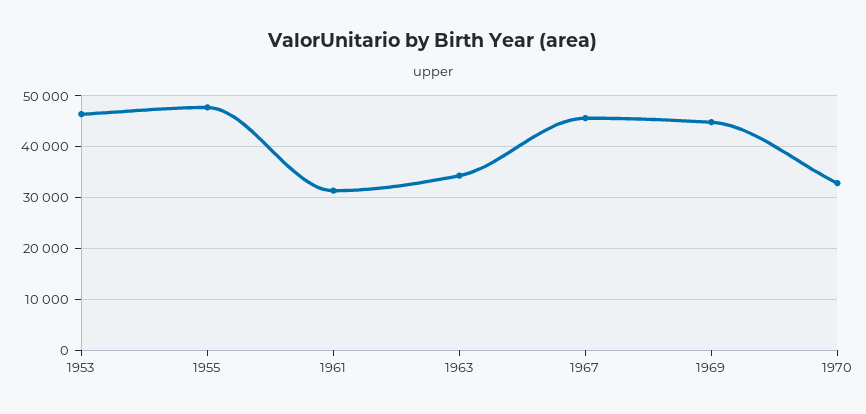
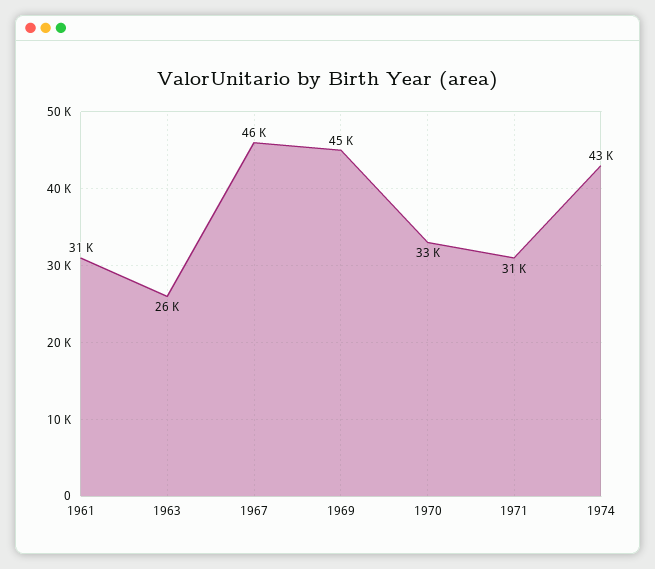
1953: 46000 -> none
1955: 48000 -> none
1963: 34000 -> 26000
1971: none -> 31000
1974: none -> 43000

